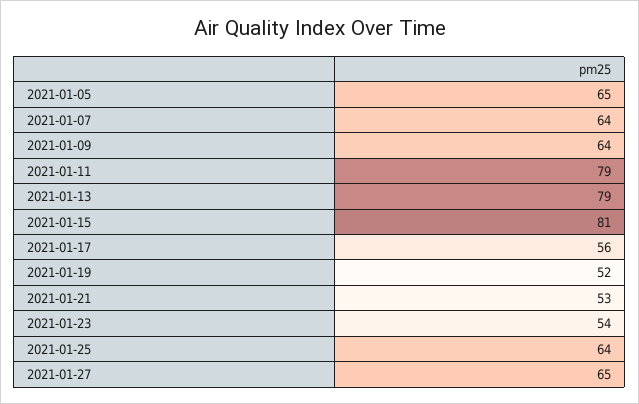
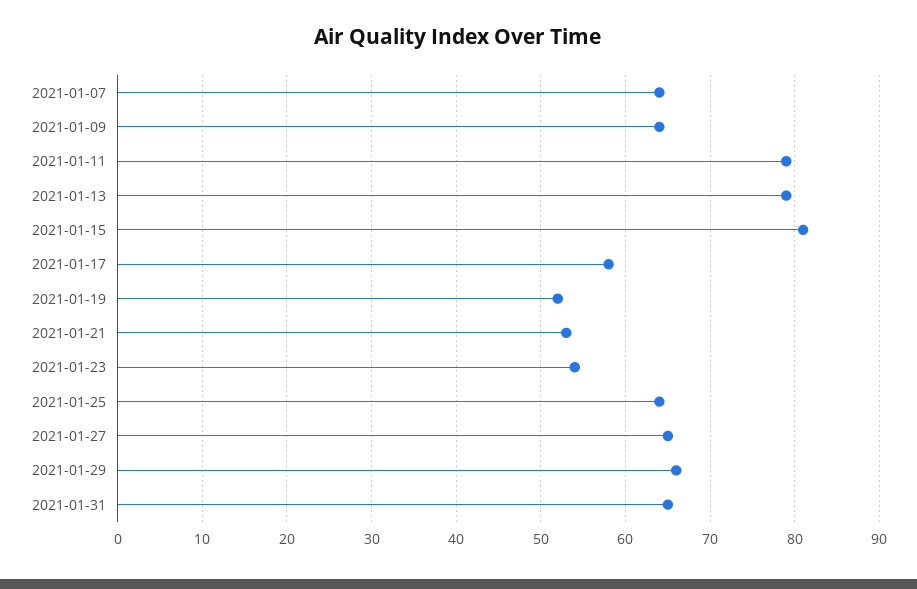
2021-01-05: 65 -> none
2021-01-17: 56 -> 58
2021-01-29: none -> 66
2021-01-31: none -> 65

